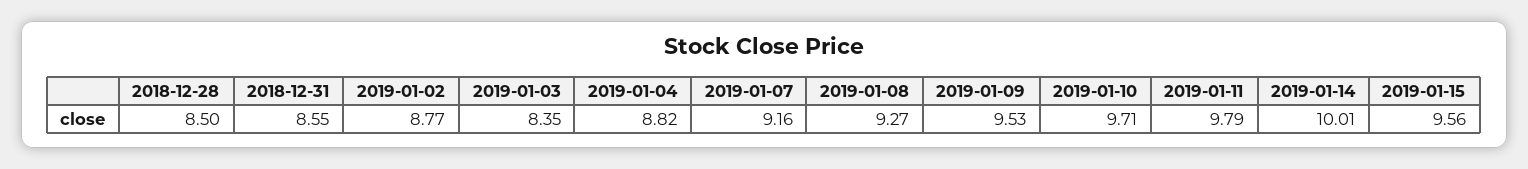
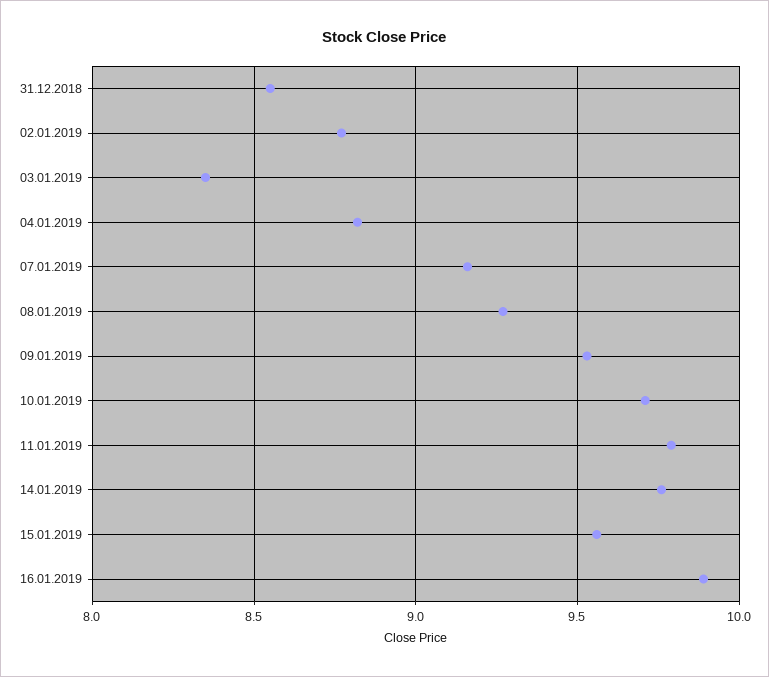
2018-12-28: 8.5 -> none
2019-01-14: 10.01 -> 9.75
16.01.2019: none -> 9.9

